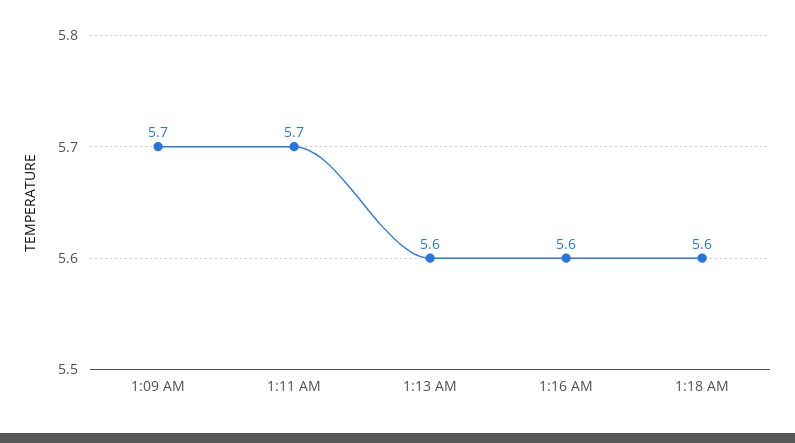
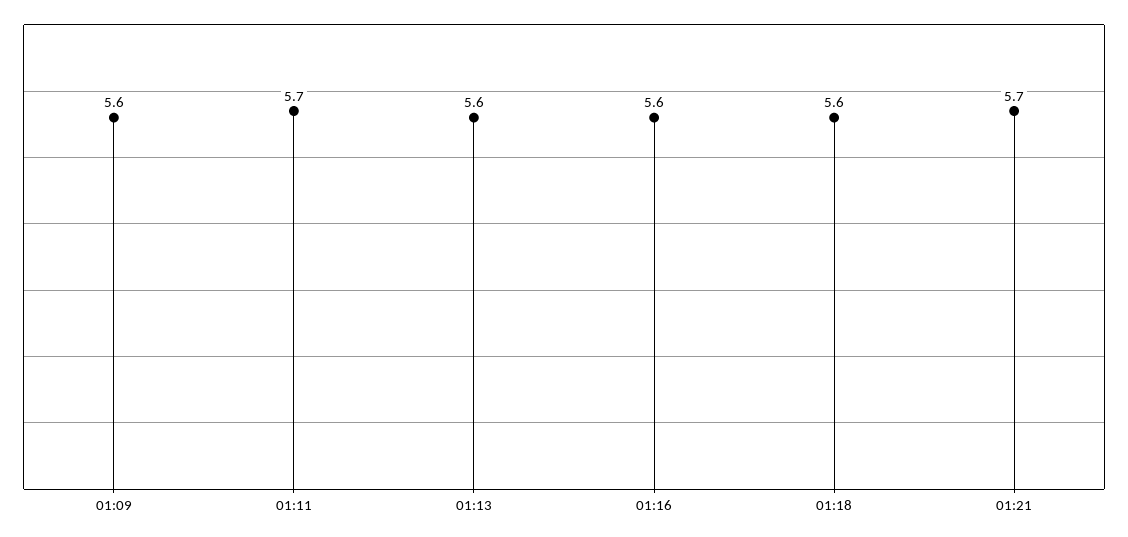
1:09 AM: 5.7 -> 5.6
01:21: none -> 5.7

